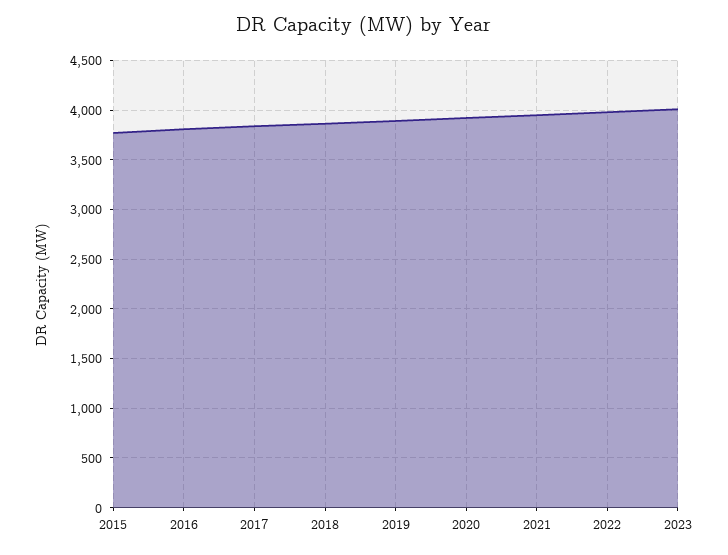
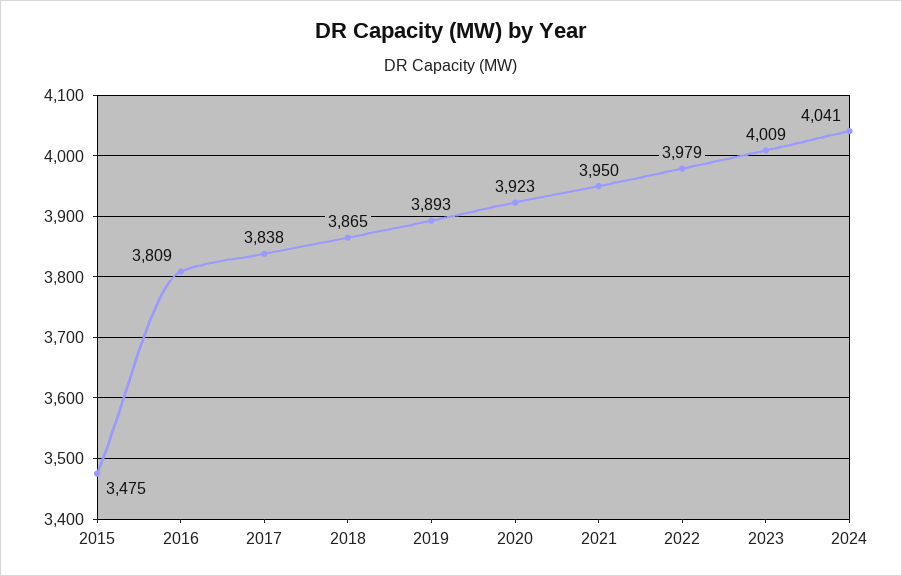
2015: 3800 -> 3475
2024: none -> 4041

